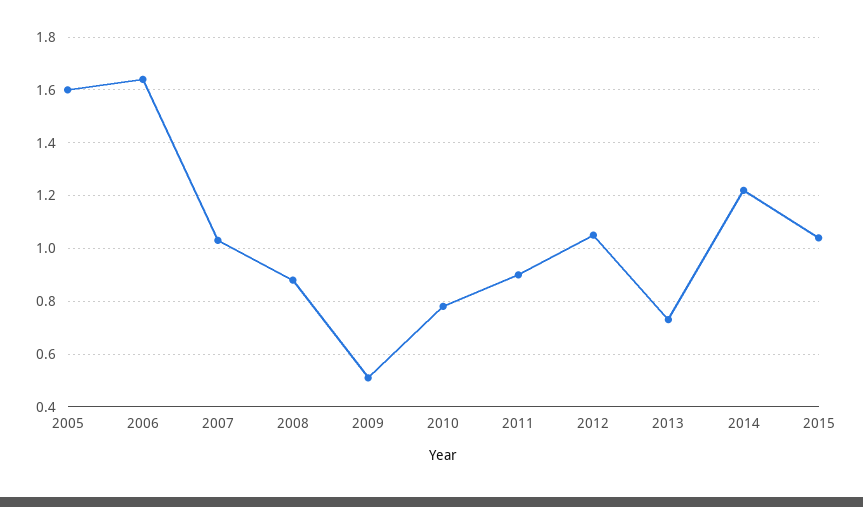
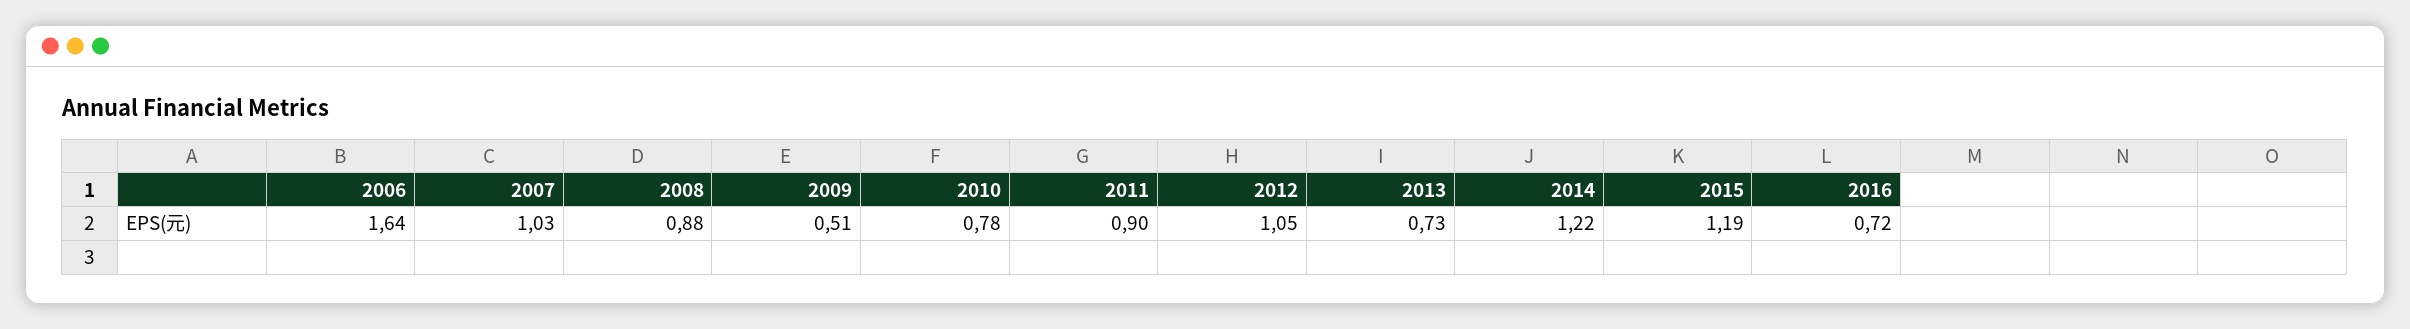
2005: 1.6 -> none
2015: 1.05 -> 1.19
2016: none -> 0.72

